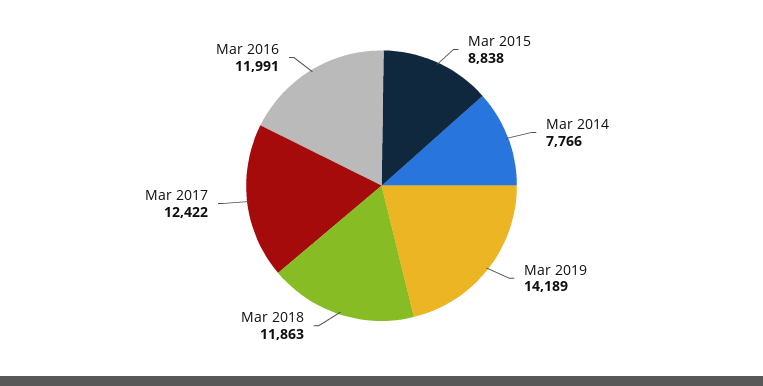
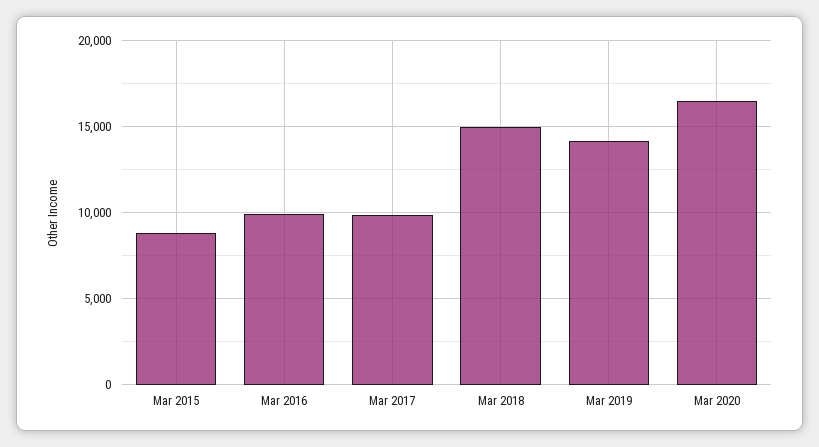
Mar 2014: 7766 -> none
Mar 2018: 11863 -> 15000
Mar 2017: 12422 -> 10000
Mar 2016: 11991 -> 10000
Mar 2020: none -> 16500

